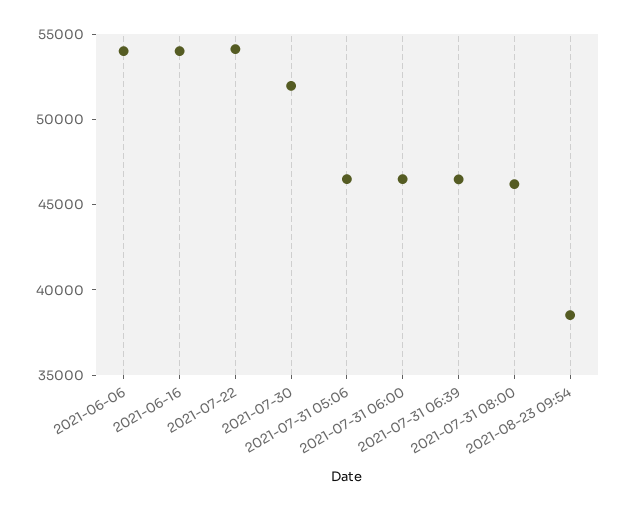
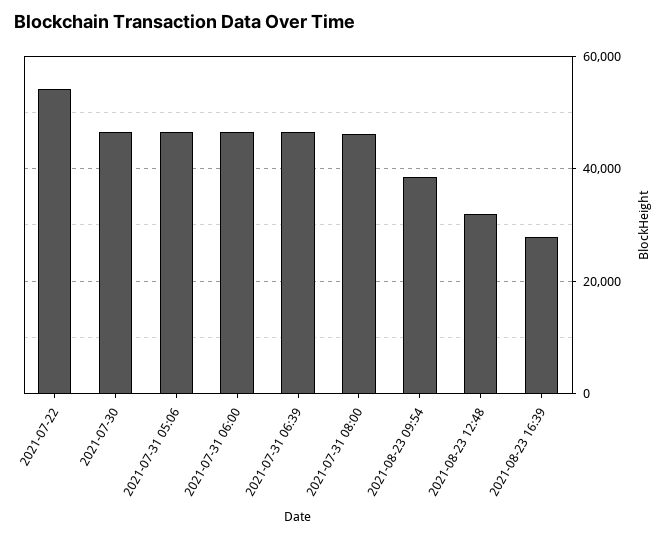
2021-06-06: 54000 -> none
2021-06-16: 54000 -> none
2021-07-30: 52000 -> 46000
2021-08-23 12:48: none -> 32000
2021-08-23 16:39: none -> 28000

